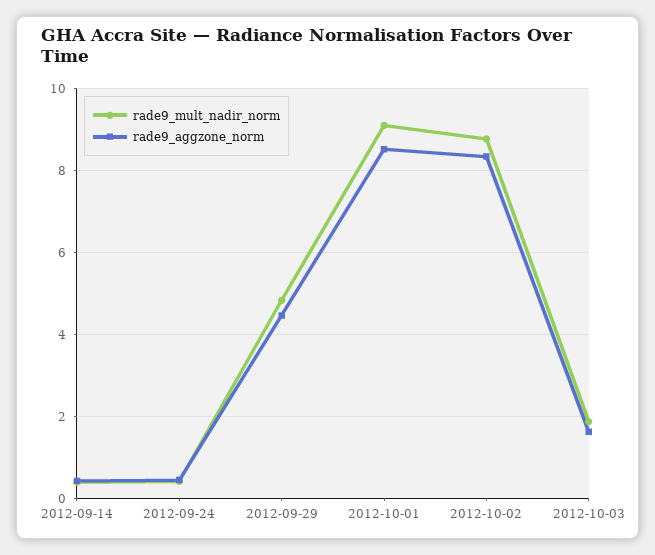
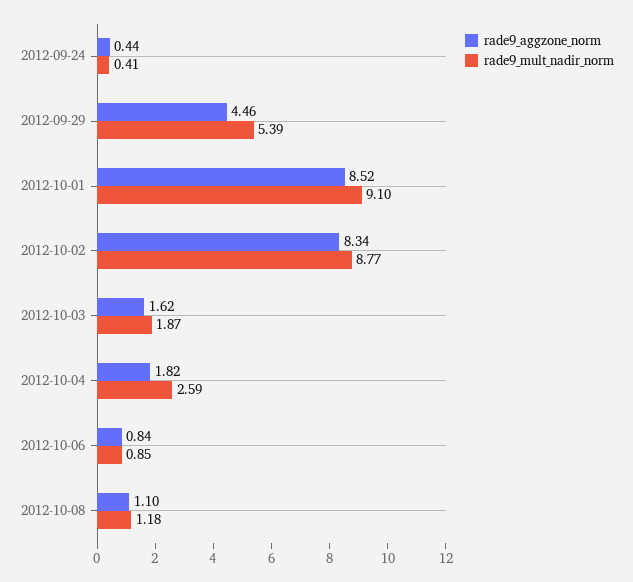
rade9_mult_nadir_norm, 2012-09-14: 0.4 -> none
rade9_aggzone_norm, 2012-09-14: 0.4 -> none
rade9_mult_nadir_norm, 2012-09-29: 4.8 -> 5.39
rade9_aggzone_norm, 2012-10-04: none -> 1.82
rade9_mult_nadir_norm, 2012-10-04: none -> 2.59
rade9_aggzone_norm, 2012-10-06: none -> 0.84
rade9_mult_nadir_norm, 2012-10-06: none -> 0.85
rade9_aggzone_norm, 2012-10-08: none -> 1.1
rade9_mult_nadir_norm, 2012-10-08: none -> 1.18

